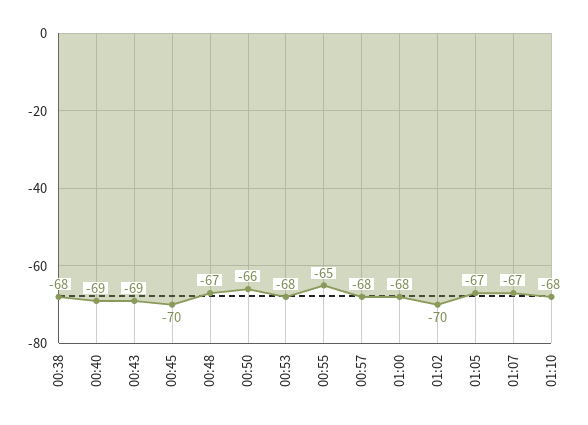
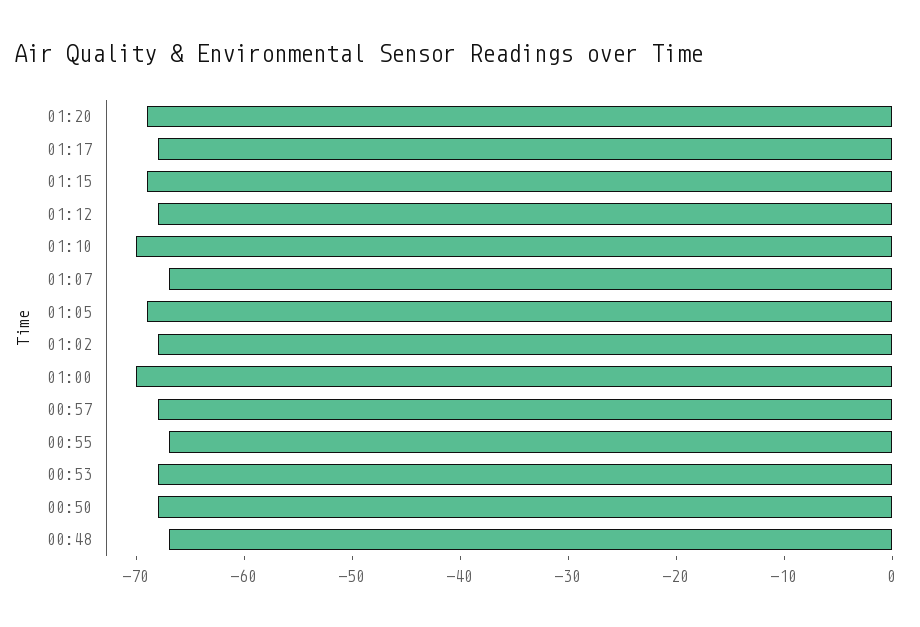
00:38: -68 -> none
00:40: -69 -> none
00:43: -69 -> none
00:45: -70 -> none
00:50: -66 -> -68
00:55: -65 -> -67
01:00: -68 -> -70
01:02: -70 -> -68
01:05: -67 -> -69
01:10: -68 -> -70
01:20: none -> -69
01:17: none -> -68
01:15: none -> -69
01:12: none -> -68

